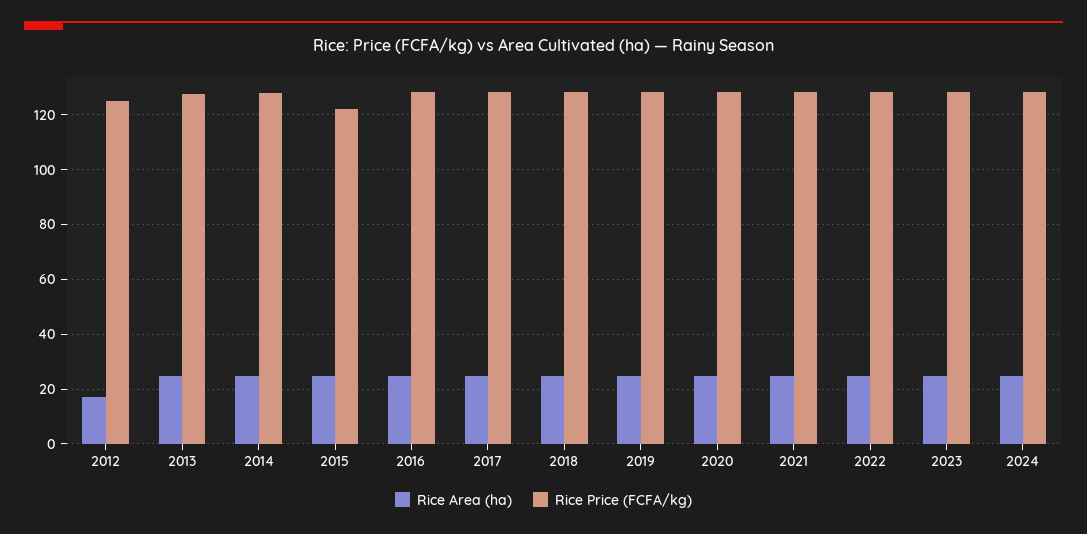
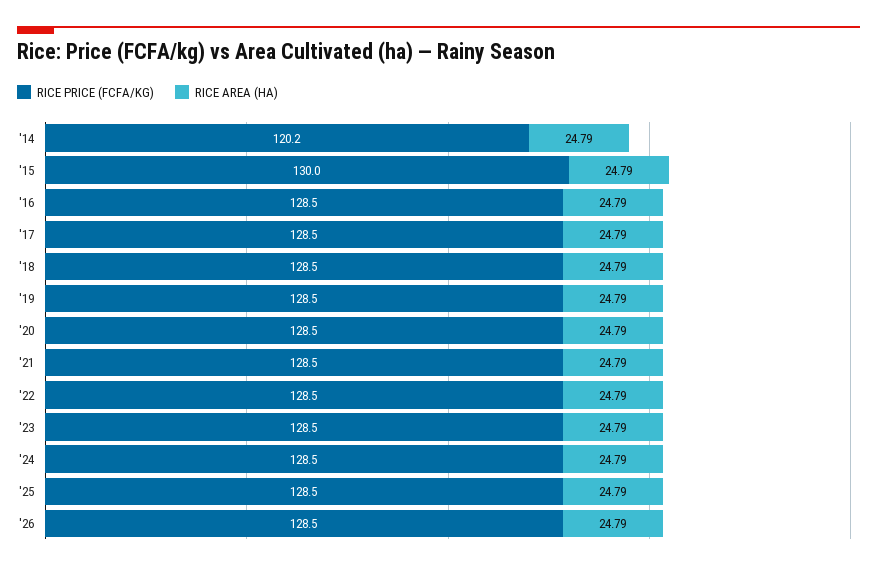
Rice Area (ha), 2012: 17.5 -> none
Rice Price (FCFA/kg), 2012: 125 -> none
Rice Area (ha), 2013: 25 -> none
Rice Price (FCFA/kg), 2013: 127.5 -> none
Rice Price (FCFA/kg), 2014: 127.5 -> 120.2
Rice Price (FCFA/kg), 2015: 122.5 -> 130
Rice Price (FCFA/kg), '25: none -> 128.5
Rice Area (ha), '25: none -> 24.79
Rice Price (FCFA/kg), '26: none -> 128.5
Rice Area (ha), '26: none -> 24.79

